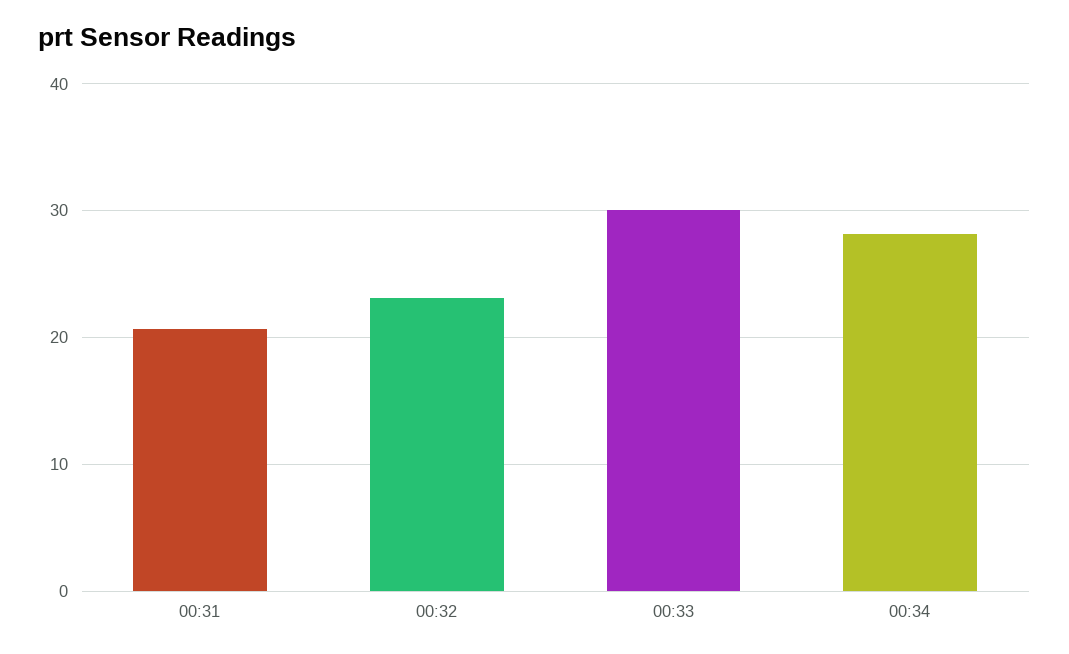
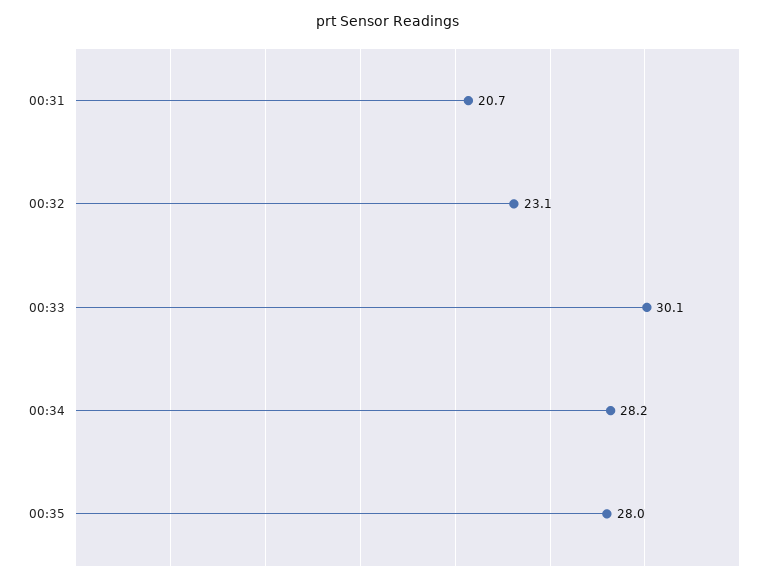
00:35: none -> 28

